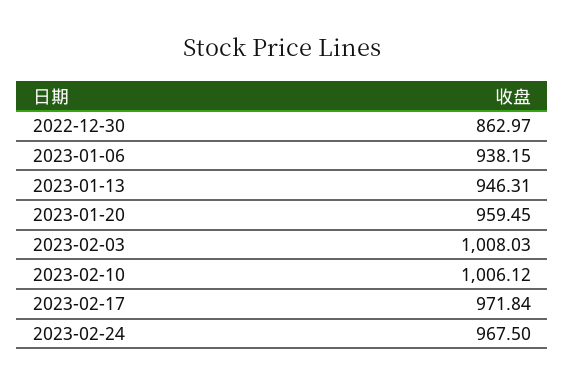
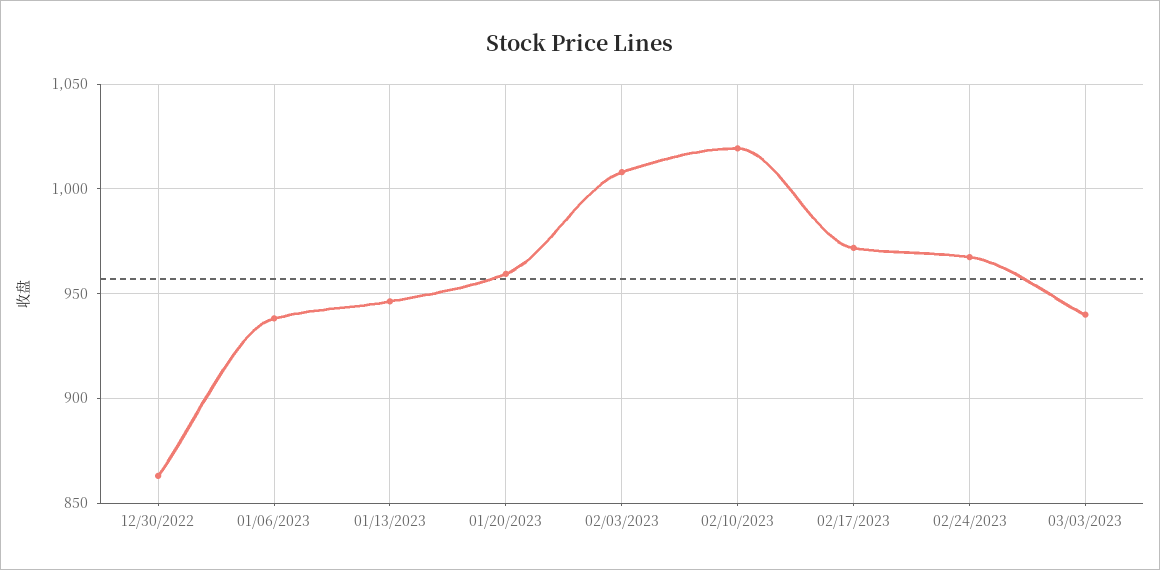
2023-02-10: 1006.12 -> 1020
03/03/2023: none -> 940

